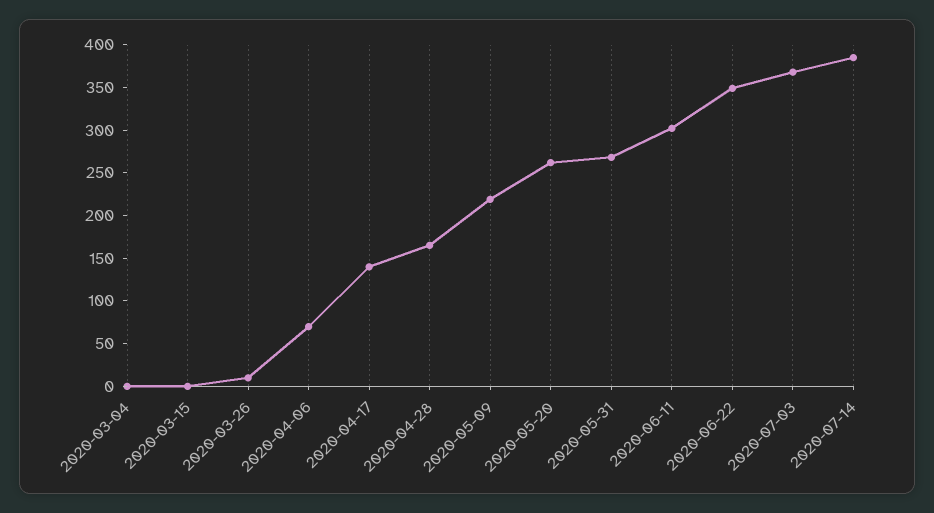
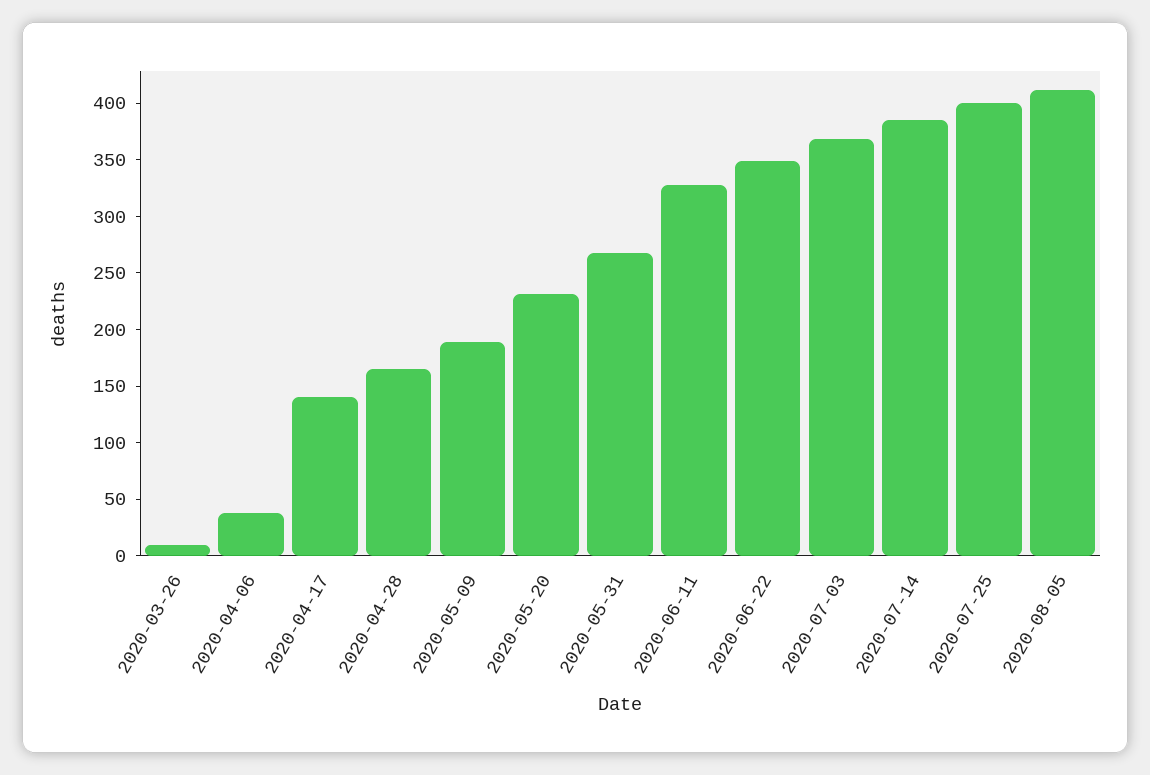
2020-03-04: 0 -> none
2020-03-15: 0 -> none
2020-04-06: 70 -> 40
2020-05-09: 220 -> 190
2020-05-20: 260 -> 230
2020-06-11: 300 -> 330
2020-07-25: none -> 400
2020-08-05: none -> 410

